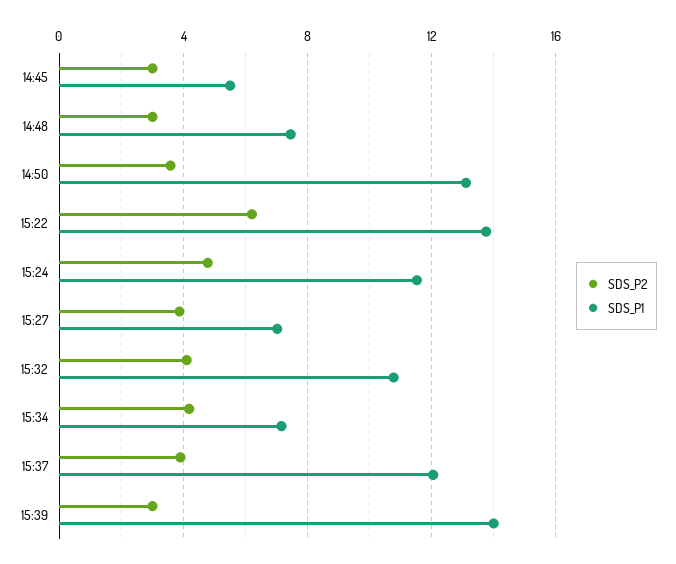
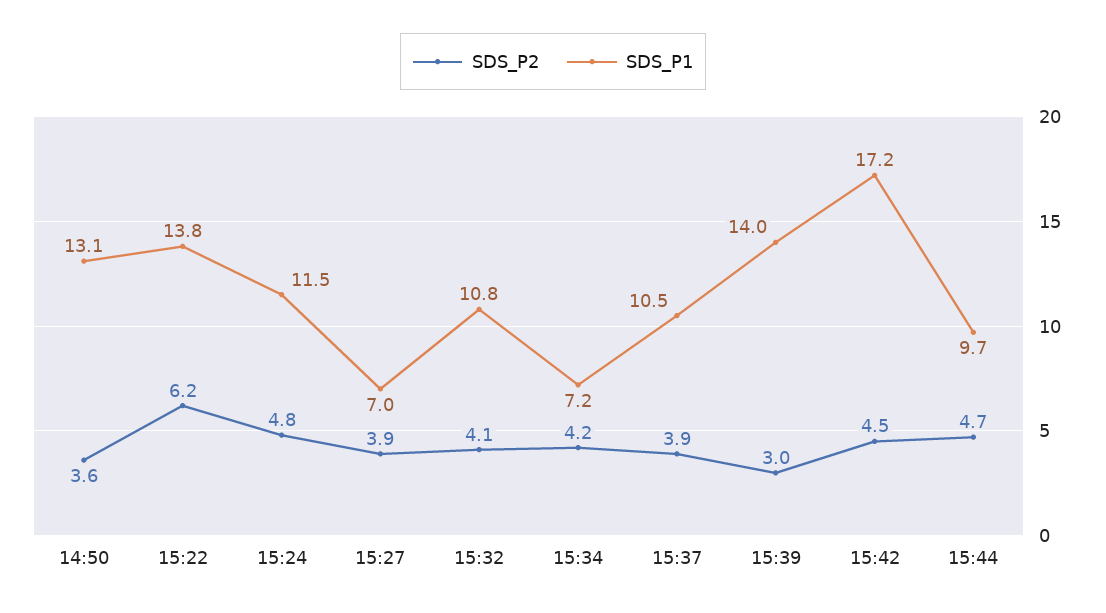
SDS_P2, 14:45: 3 -> none
SDS_P1, 14:45: 5.5 -> none
SDS_P2, 14:48: 3 -> none
SDS_P1, 14:48: 7.5 -> none
SDS_P1, 15:37: 12 -> 10.5
SDS_P2, 15:42: none -> 4.5
SDS_P1, 15:42: none -> 17.2
SDS_P2, 15:44: none -> 4.7
SDS_P1, 15:44: none -> 9.7

